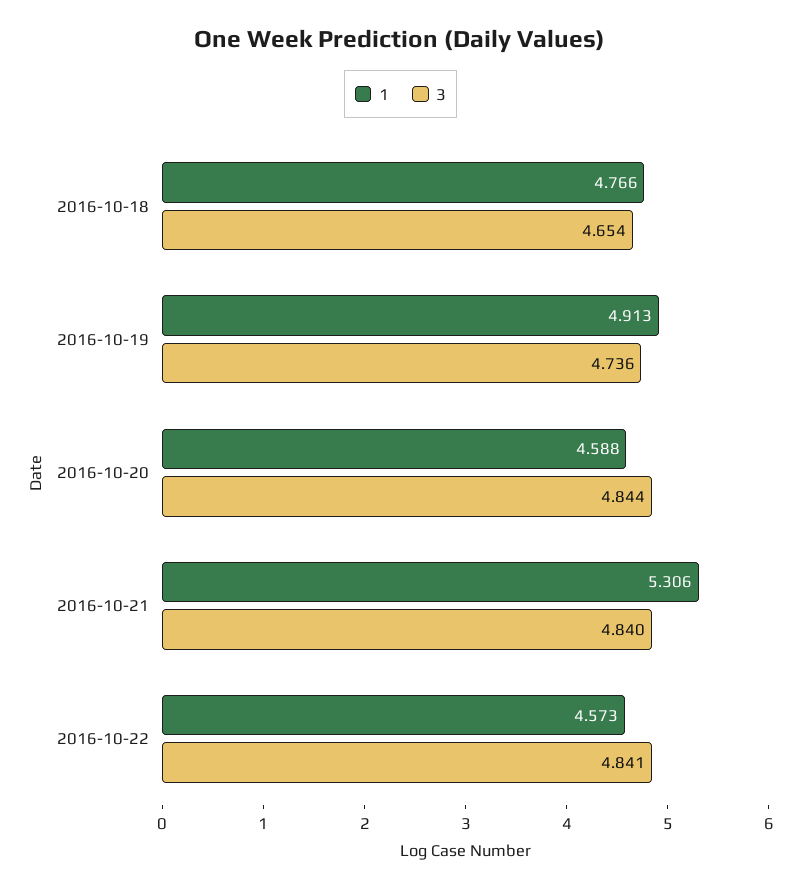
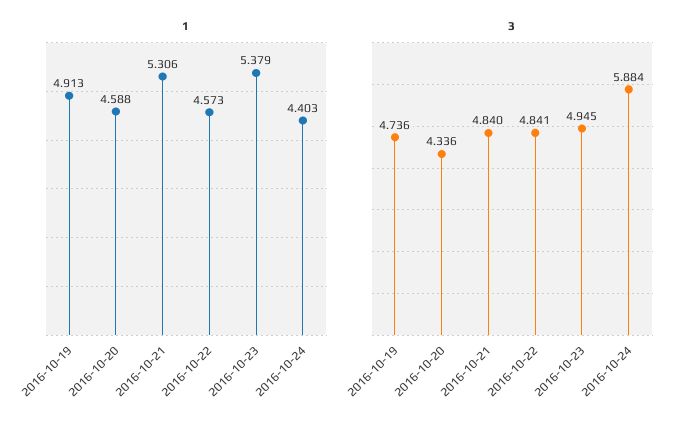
1, 2016-10-18: 4.766 -> none
3, 2016-10-18: 4.654 -> none
3, 2016-10-20: 4.844 -> 4.336
1, 2016-10-23: none -> 5.379
1, 2016-10-24: none -> 4.403
3, 2016-10-23: none -> 4.945
3, 2016-10-24: none -> 5.884

